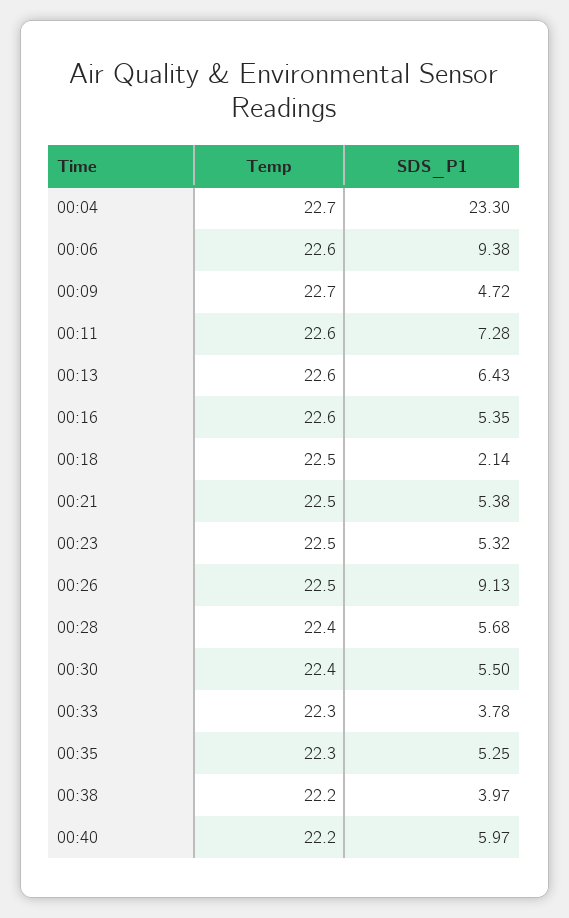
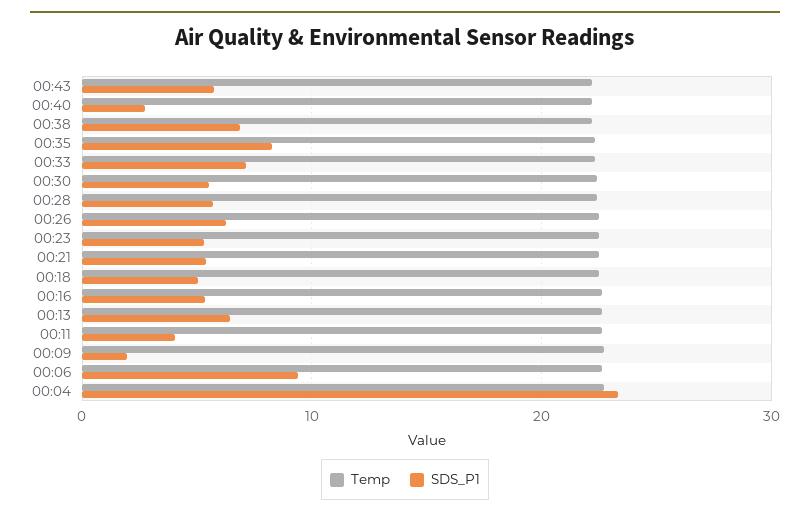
SDS_P1, 00:09: 4.72 -> 2
SDS_P1, 00:11: 7.28 -> 4
SDS_P1, 00:18: 2.14 -> 5
SDS_P1, 00:26: 9.13 -> 6
SDS_P1, 00:33: 3.78 -> 7
SDS_P1, 00:35: 5.25 -> 8
SDS_P1, 00:38: 3.97 -> 7
SDS_P1, 00:40: 5.97 -> 3
Temp, 00:43: none -> 22
SDS_P1, 00:43: none -> 6

